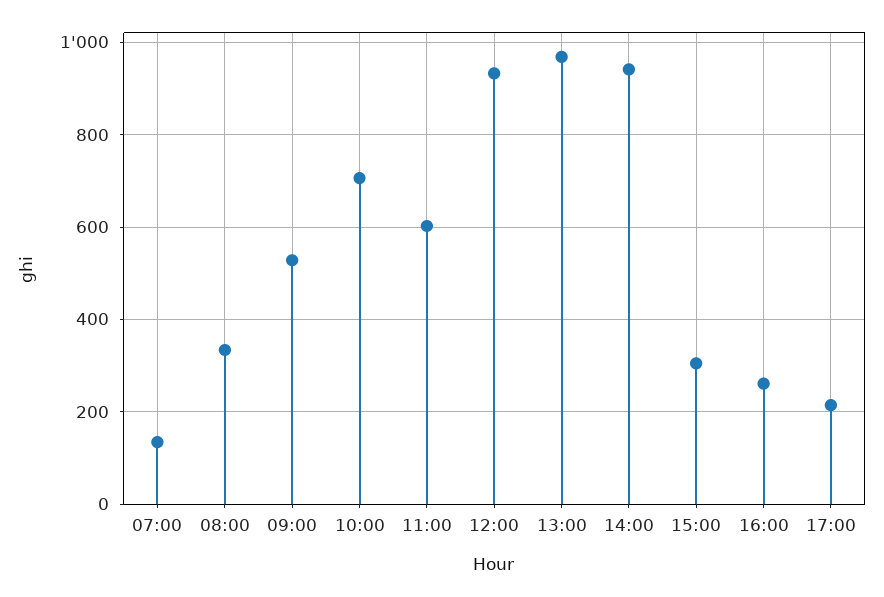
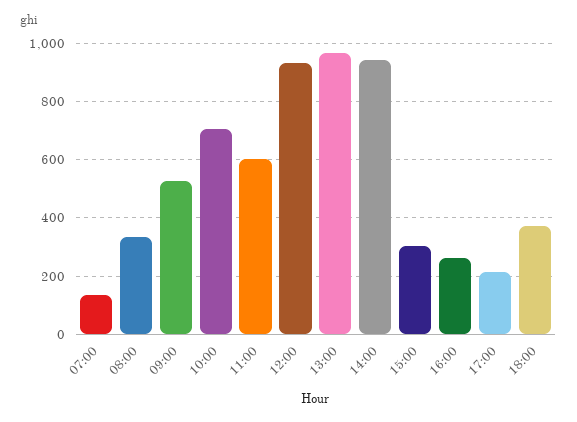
18:00: none -> 375

